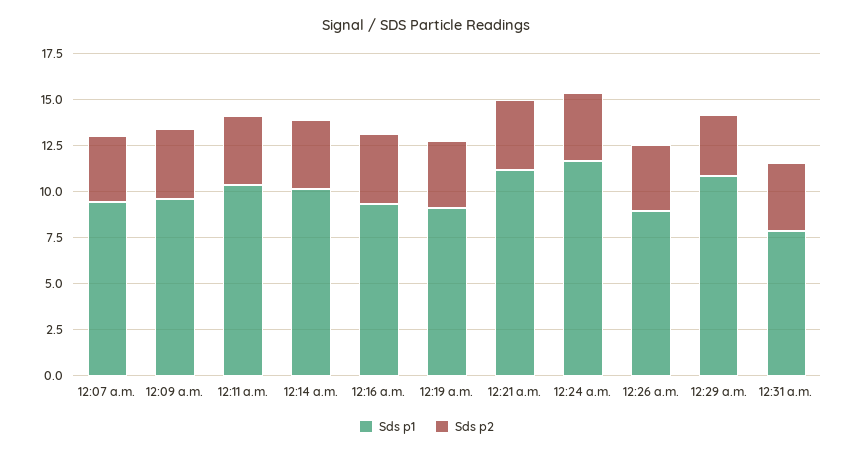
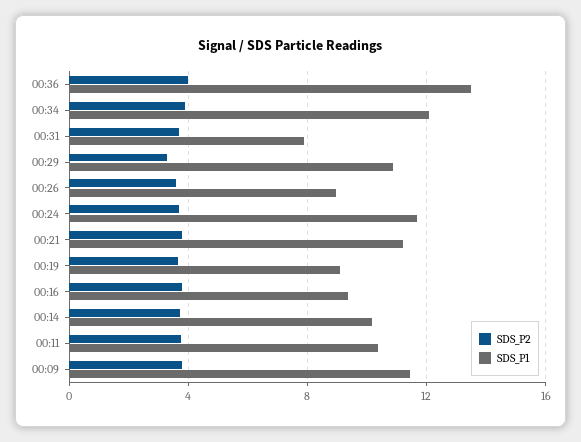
Sds p1, 12:07 a.m.: 9.5 -> none
Sds p2, 12:07 a.m.: 3.5 -> none
Sds p1, 12:09 a.m.: 9.5 -> 11.5
Sds p2, 00:36: none -> 4
Sds p1, 00:36: none -> 13.5
Sds p2, 00:34: none -> 4
Sds p1, 00:34: none -> 12

